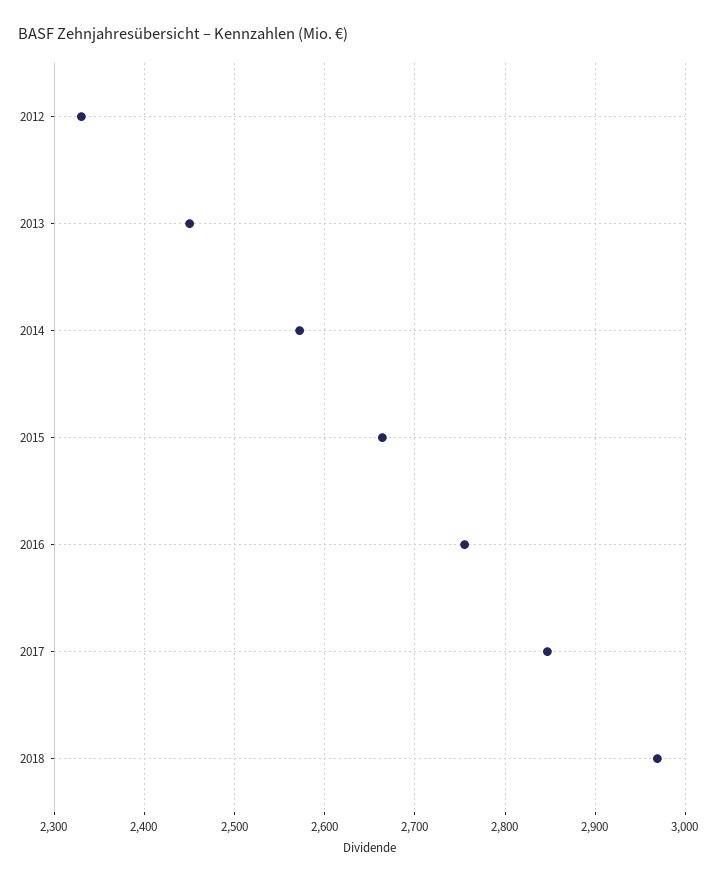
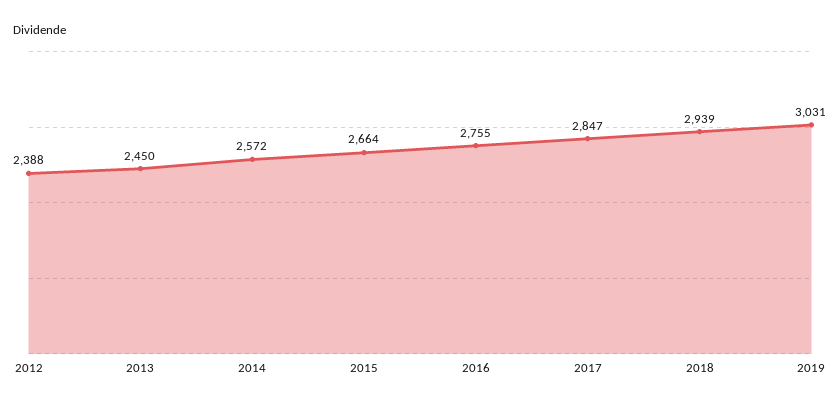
2012: 2330 -> 2388
2018: 2970 -> 2939
2019: none -> 3031

